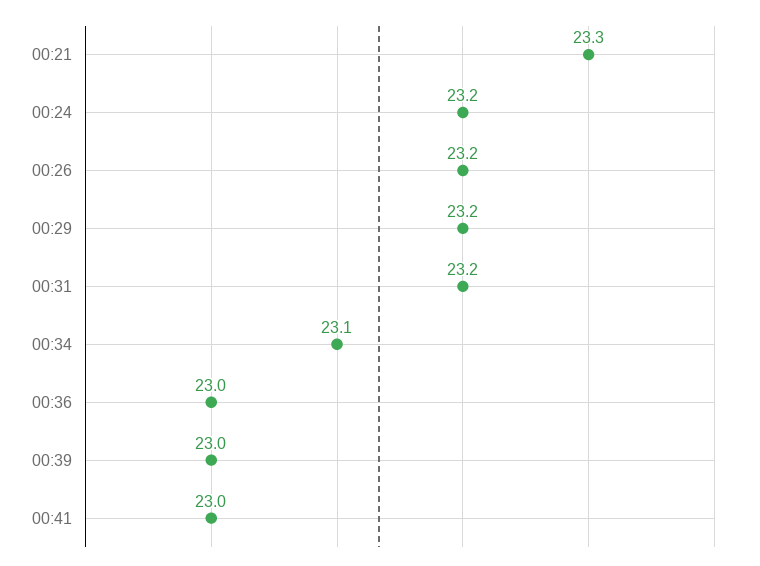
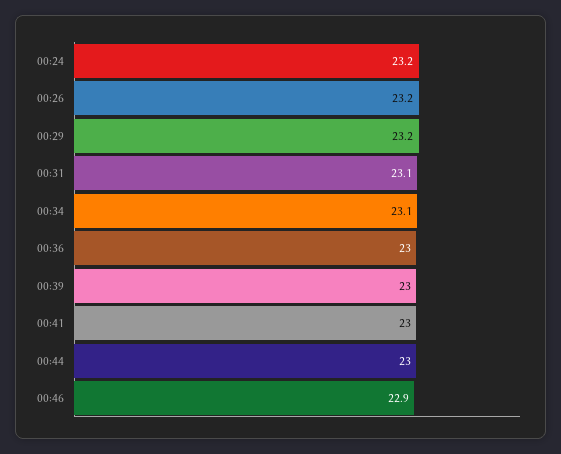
00:21: 23.3 -> none
00:31: 23.2 -> 23.1
00:44: none -> 23
00:46: none -> 22.9

